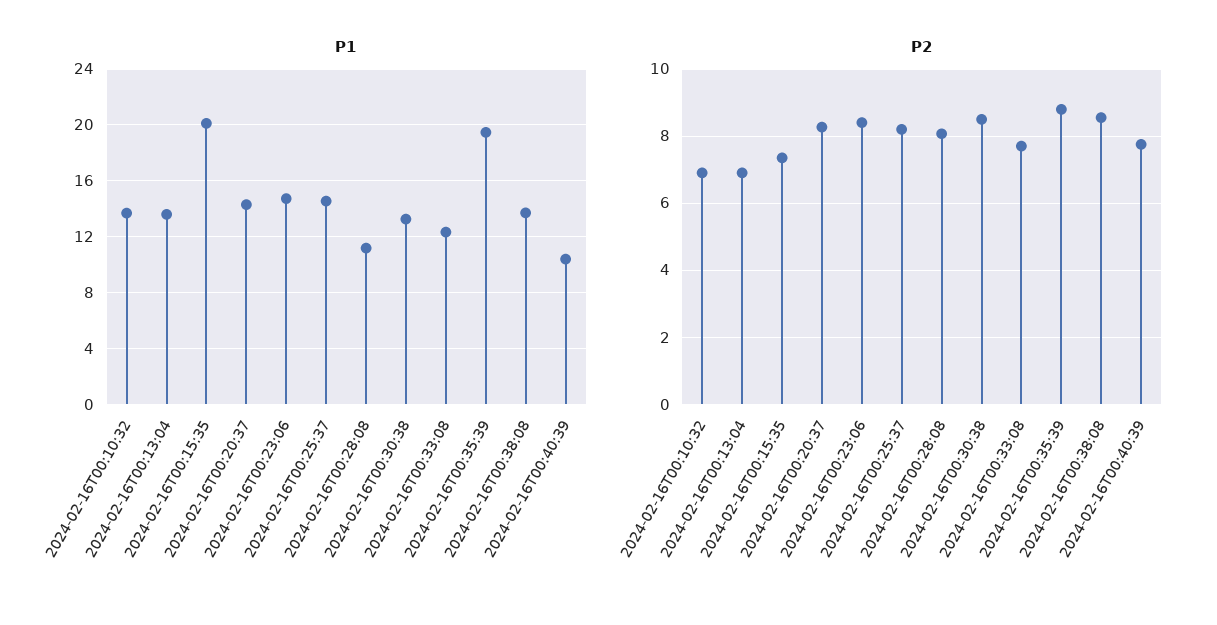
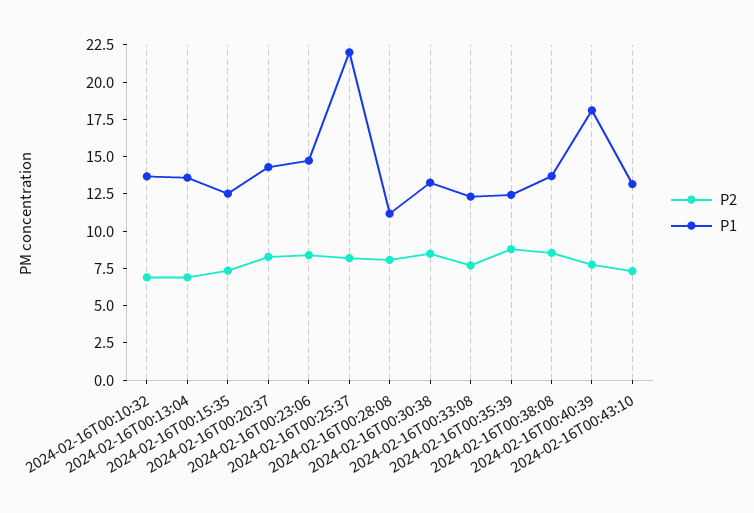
P1, 2024-02-16T00:15:35: 20 -> 12.5
P1, 2024-02-16T00:25:37: 14.5 -> 22.5
P1, 2024-02-16T00:35:39: 19.5 -> 12.5
P1, 2024-02-16T00:40:39: 10.5 -> 17.5
P2, 2024-02-16T00:43:10: none -> 7.5
P1, 2024-02-16T00:43:10: none -> 12.5

